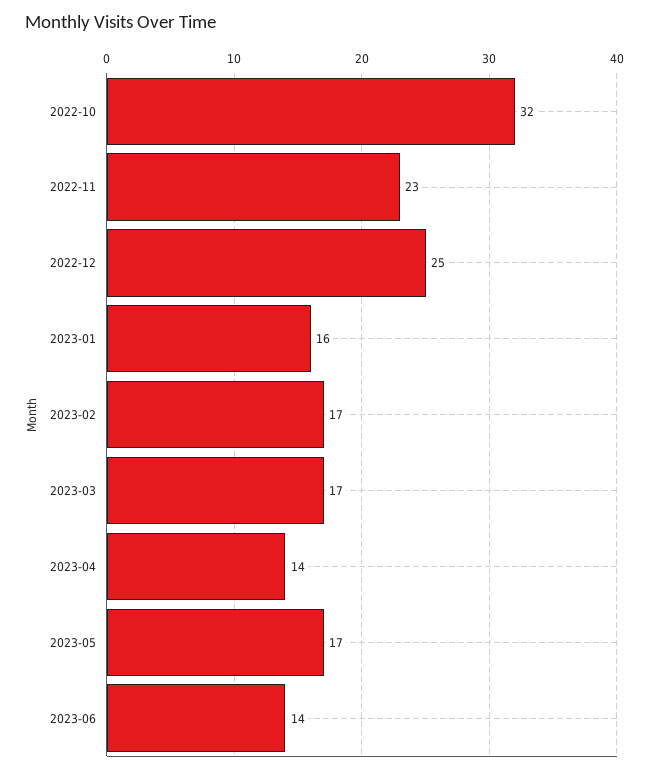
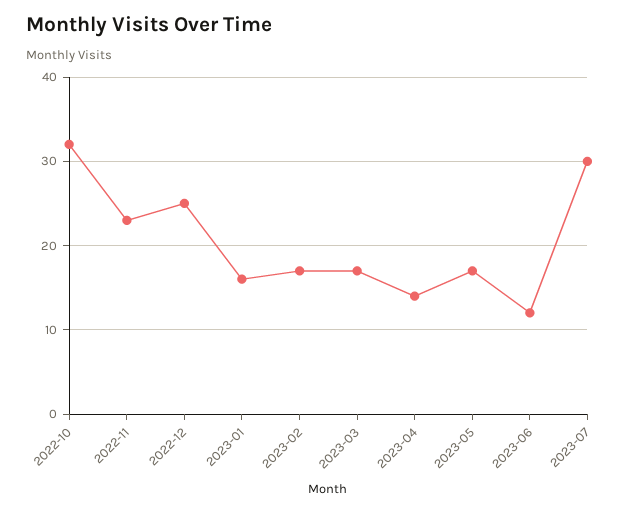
2023-06: 14 -> 12
2023-07: none -> 30

